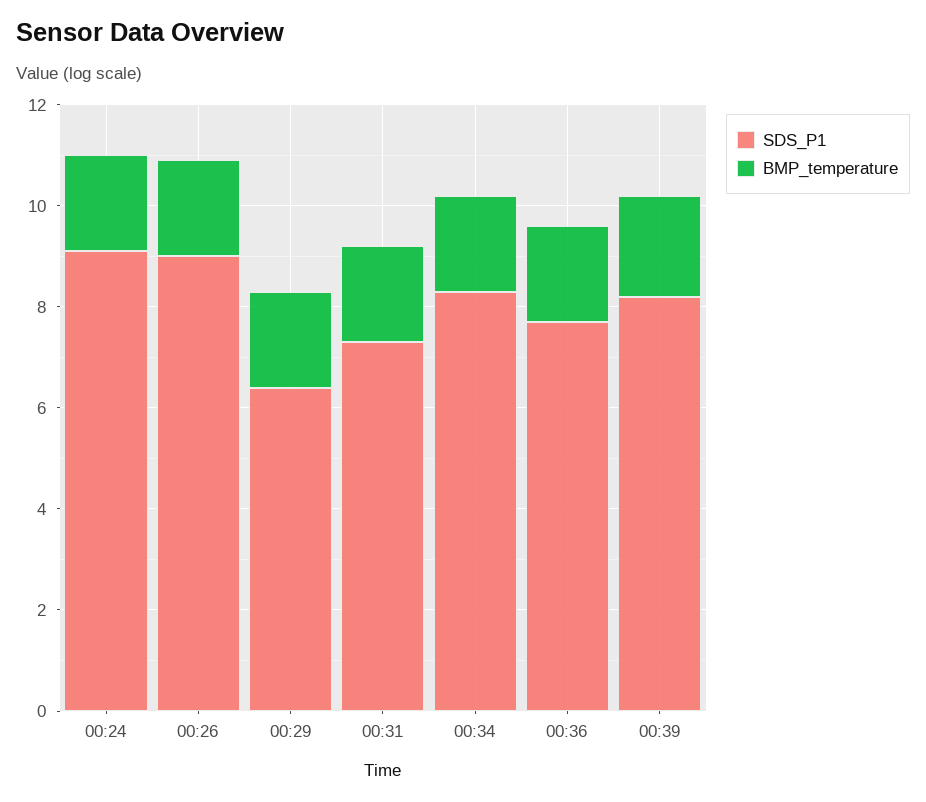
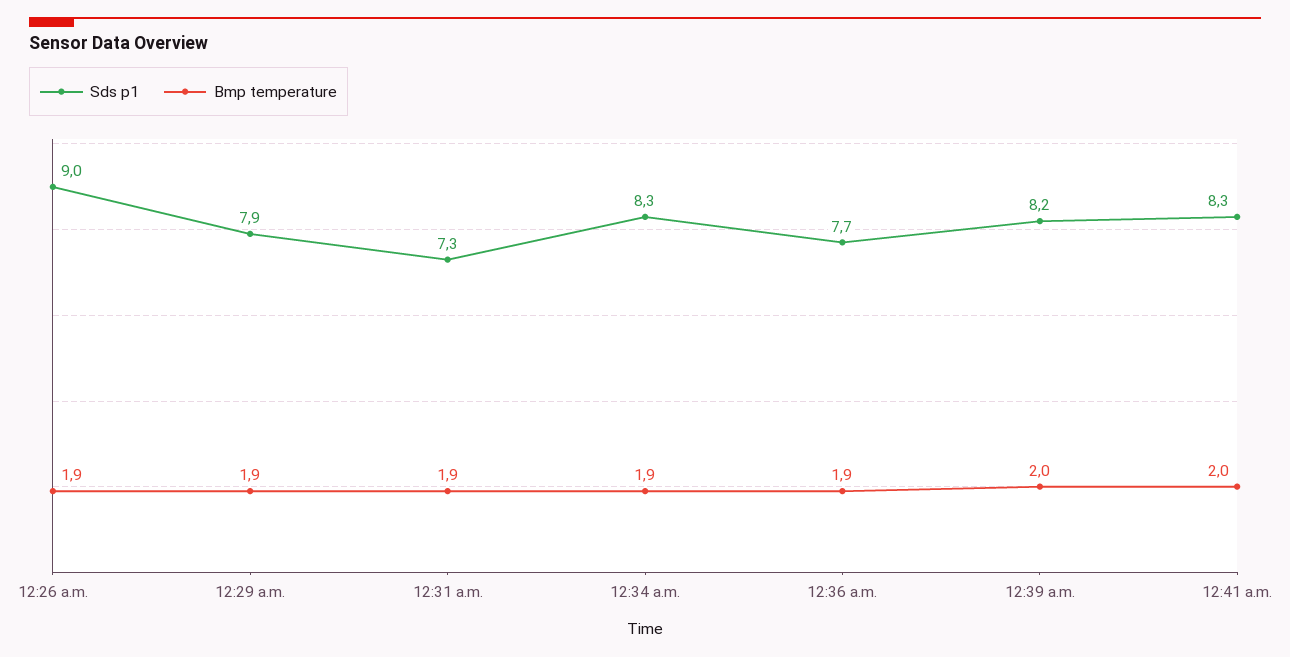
SDS_P1, 00:24: 9 -> none
BMP_temperature, 00:24: 2 -> none
SDS_P1, 00:29: 6.5 -> 7.9
SDS_P1, 12:41 a.m.: none -> 8.3
BMP_temperature, 12:41 a.m.: none -> 2

